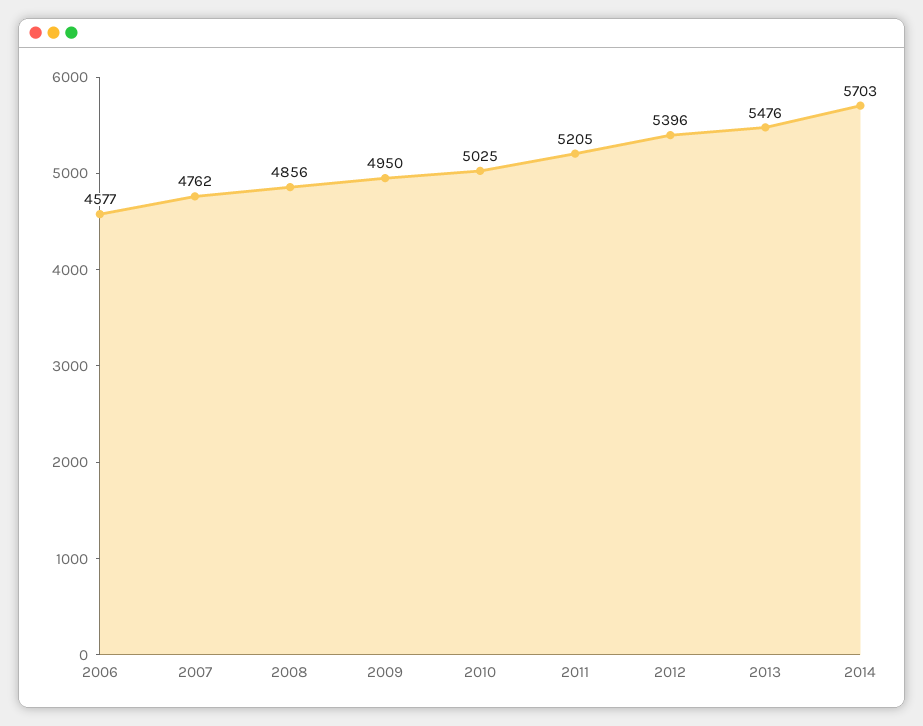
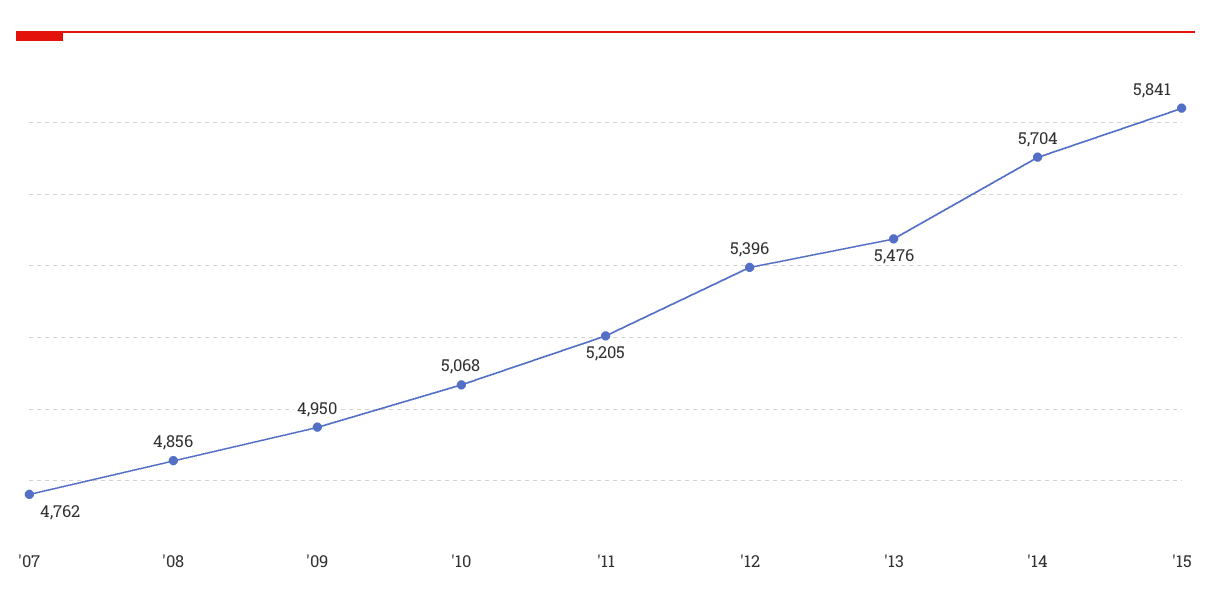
2006: 4577 -> none
2010: 5025 -> 5068
2014: 5703 -> 5704
'15: none -> 5841

